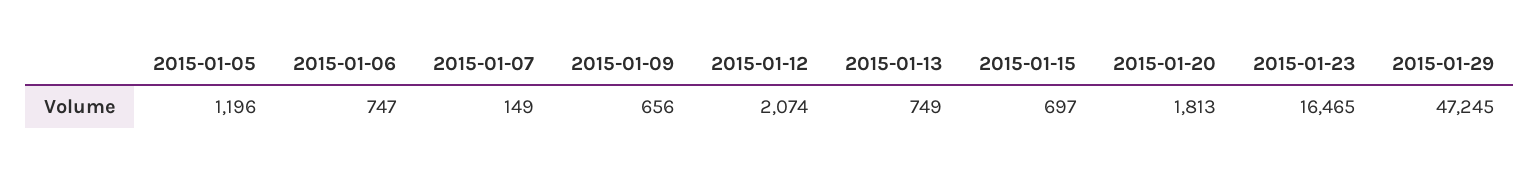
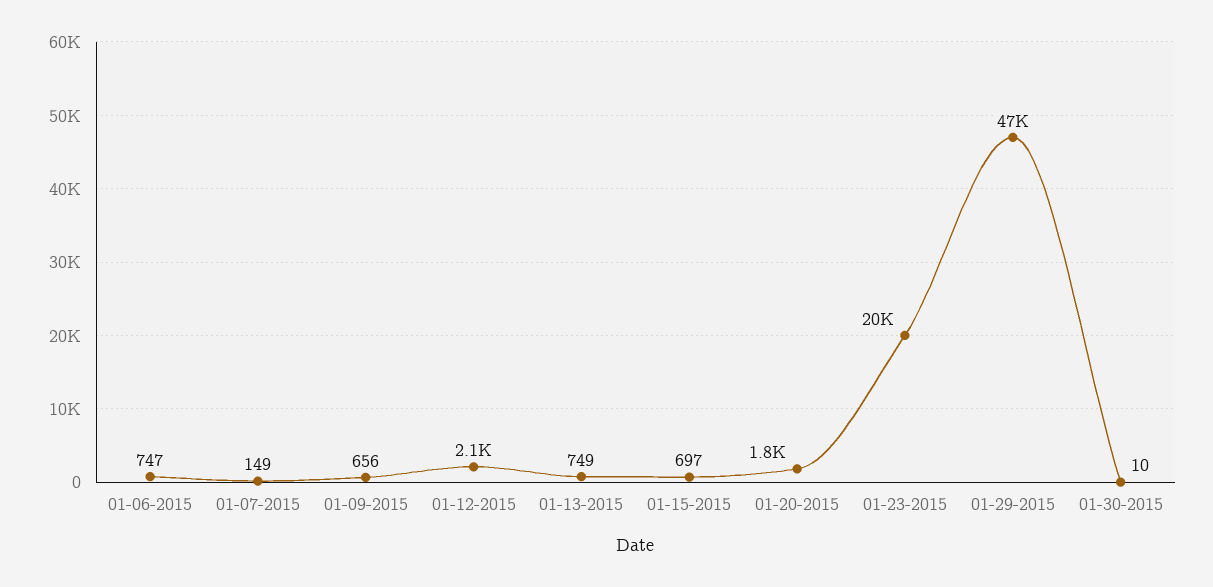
2015-01-05: 1196 -> none
2015-01-23: 16465 -> 20000
01-30-2015: none -> 10

